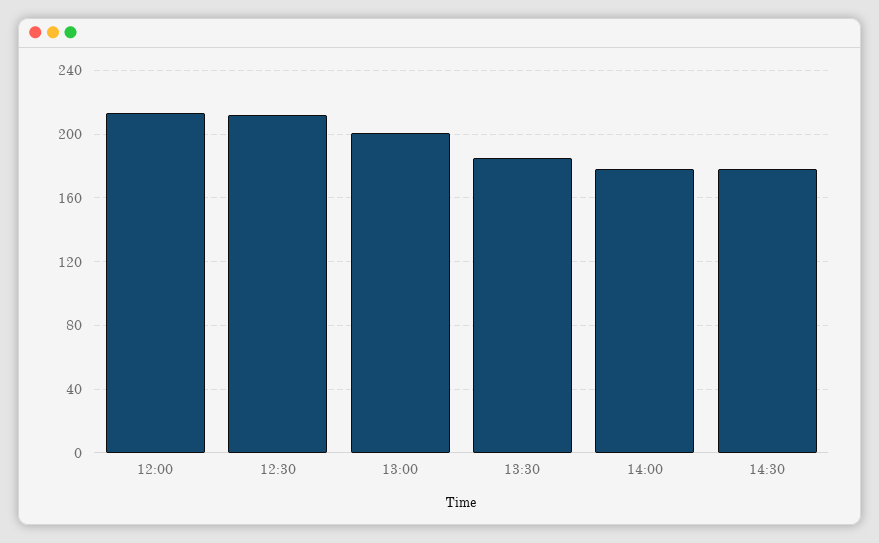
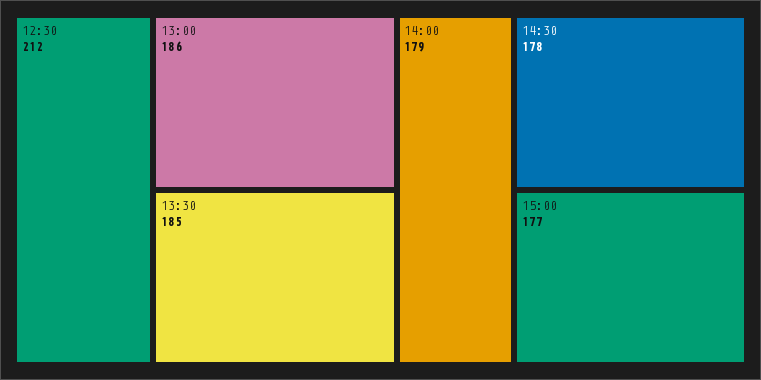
12:00: 215 -> none
13:00: 200 -> 186
15:00: none -> 177

